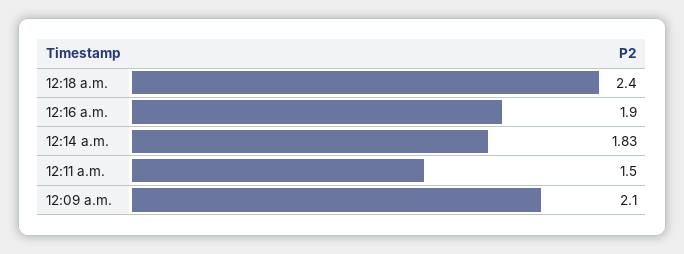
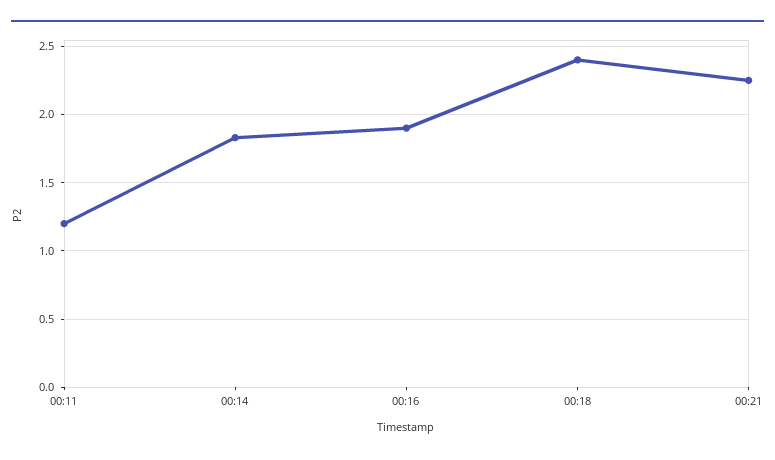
12:11 a.m.: 1.5 -> 1.2
12:09 a.m.: 2.1 -> none
00:21: none -> 2.25

